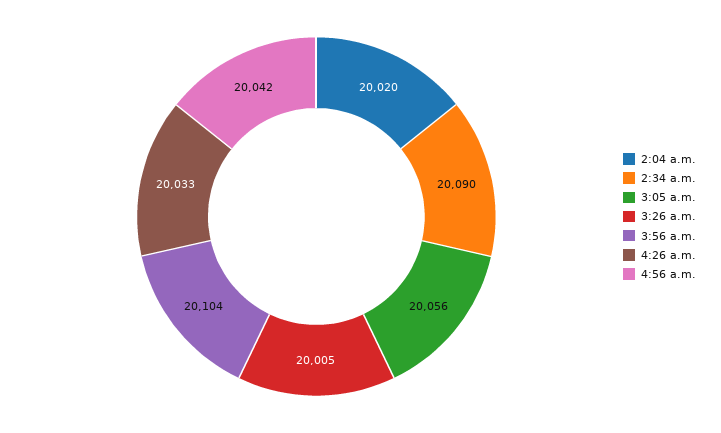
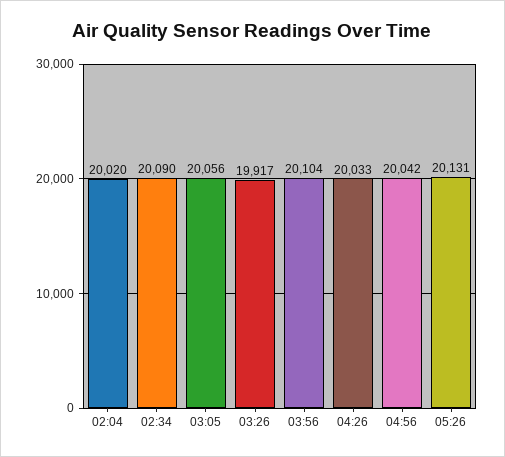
3:26 a.m.: 20005 -> 19917
05:26: none -> 20131

